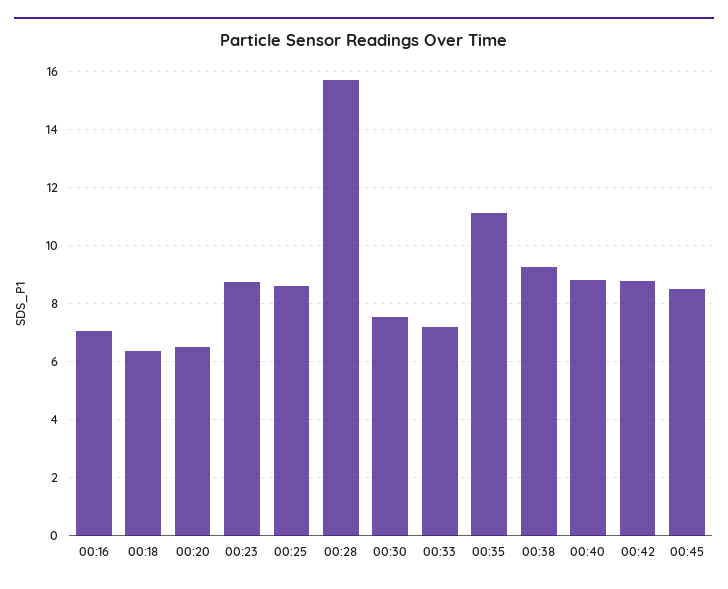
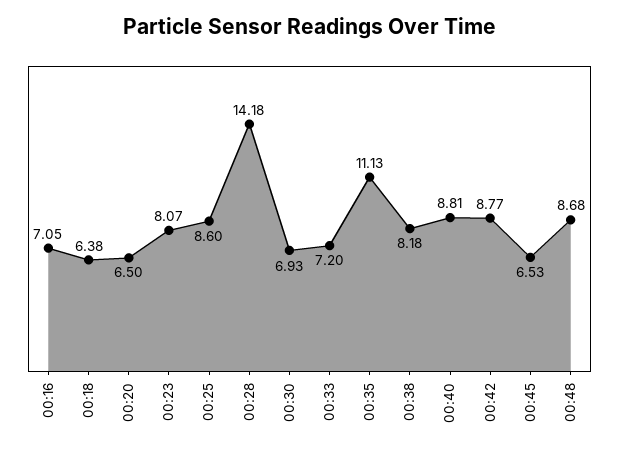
00:23: 8.75 -> 8.07
00:28: 15.75 -> 14.18
00:30: 7.5 -> 6.93
00:38: 9.25 -> 8.18
00:45: 8.5 -> 6.53
00:48: none -> 8.68

